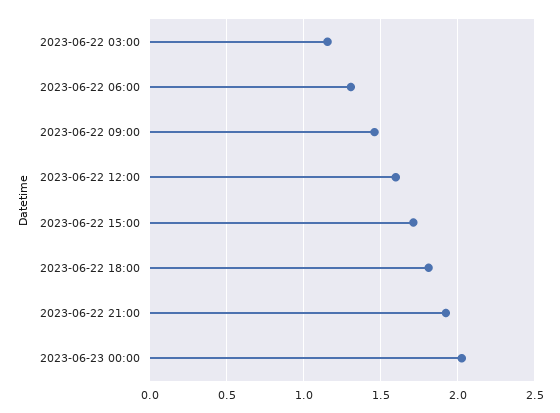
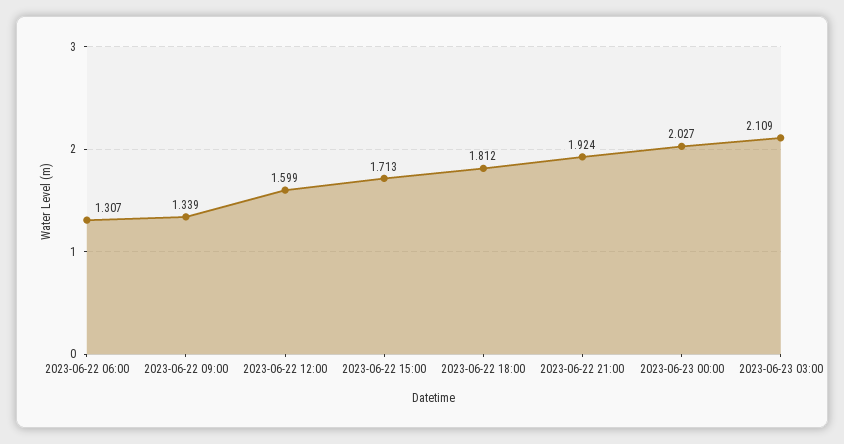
2023-06-22 03:00: 1.15 -> none
2023-06-22 09:00: 1.45 -> 1.339
2023-06-23 03:00: none -> 2.109

